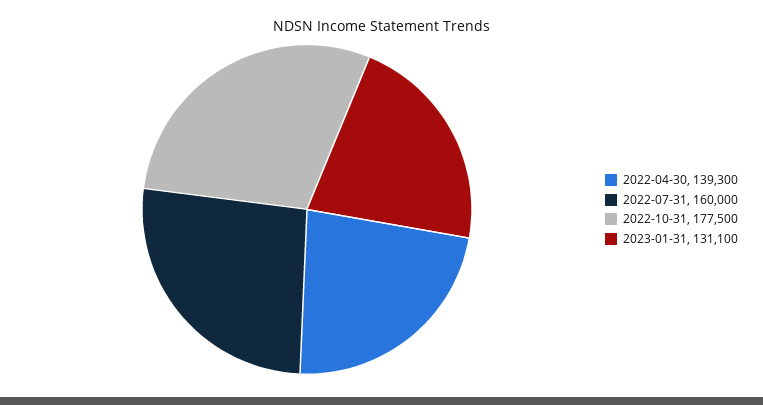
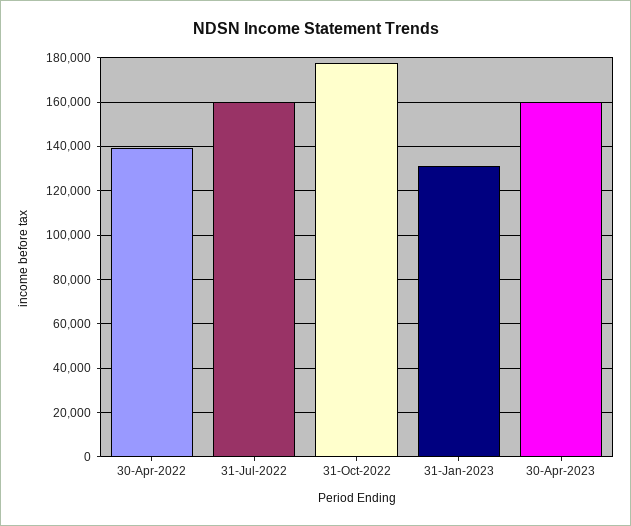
30-Apr-2023: none -> 160000

